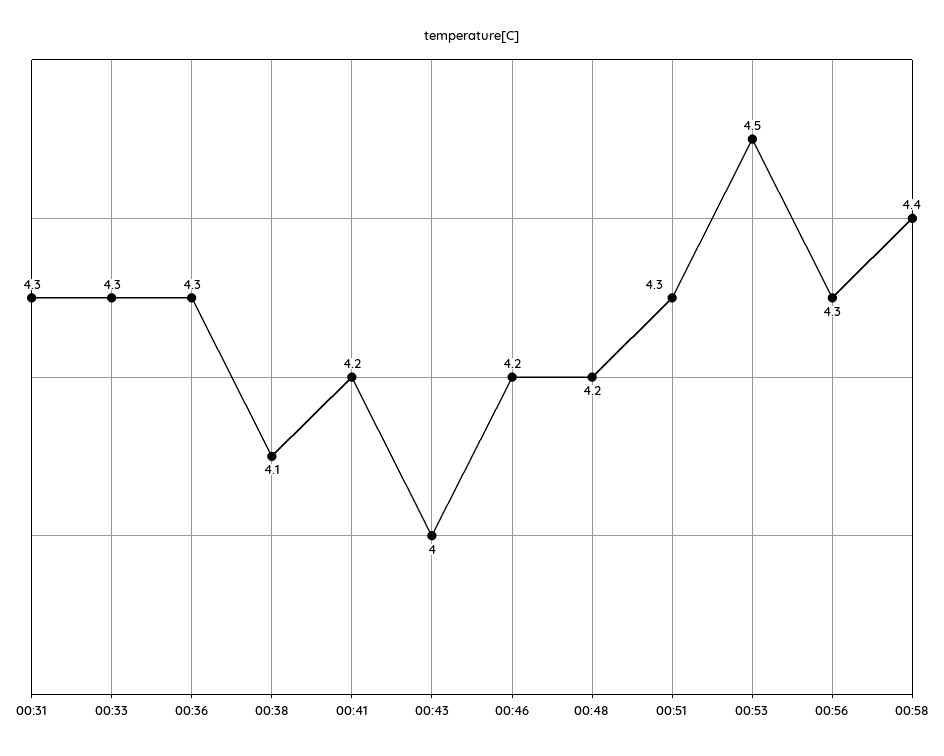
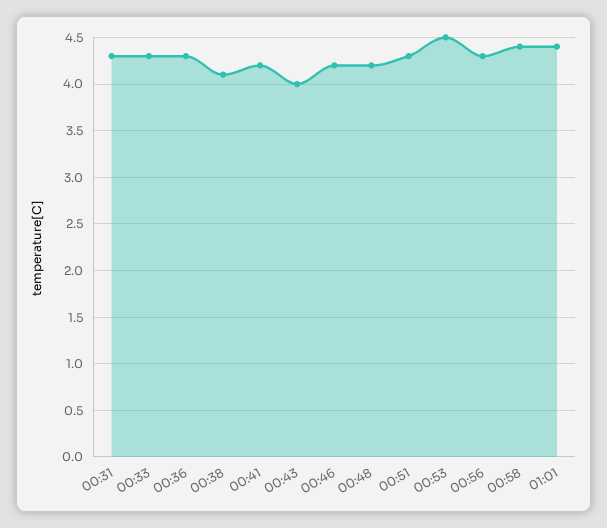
01:01: none -> 4.4

